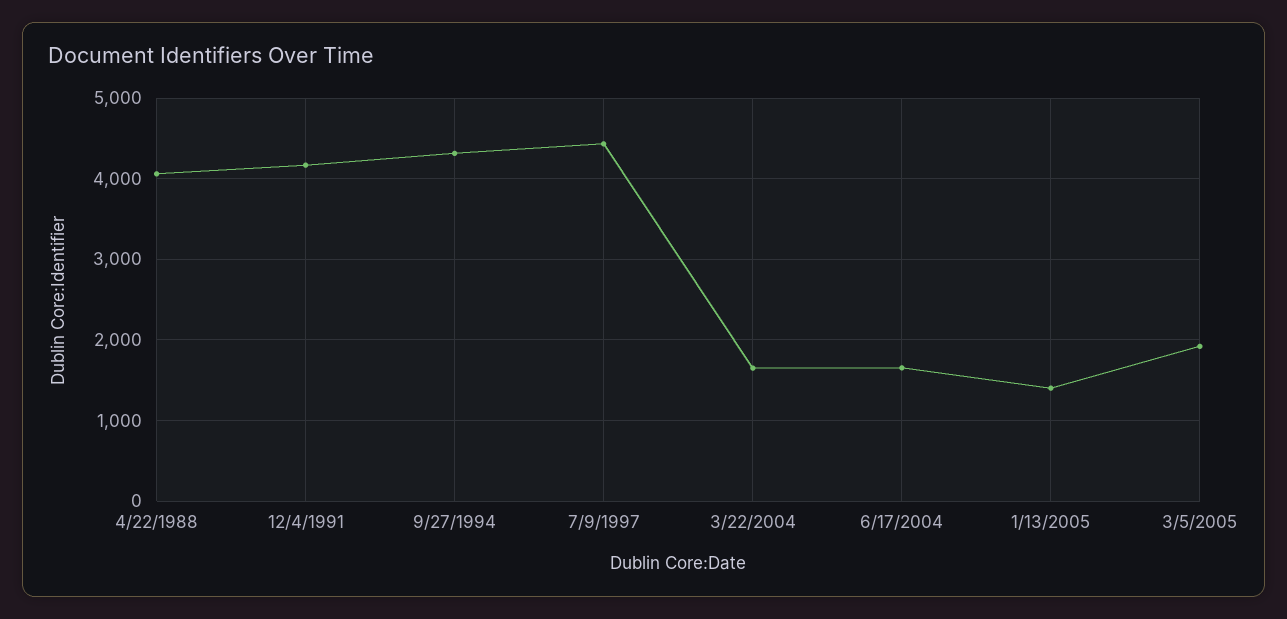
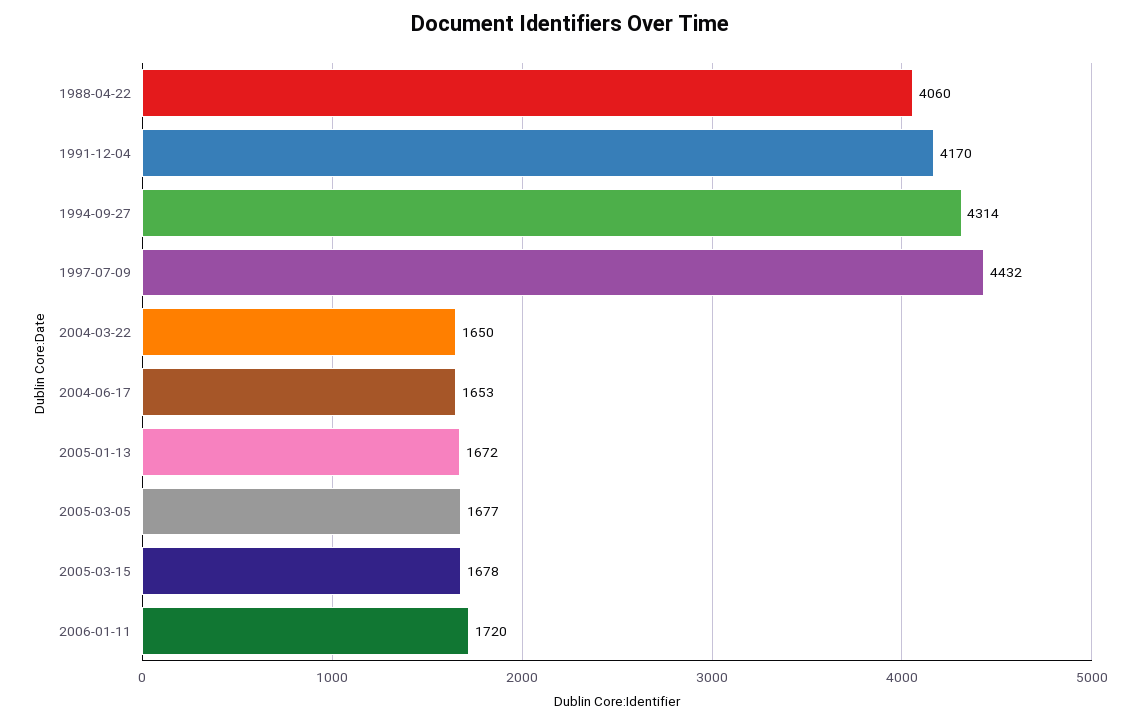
1/13/2005: 1400 -> 1672
3/5/2005: 1900 -> 1677
2005-03-15: none -> 1678
2006-01-11: none -> 1720

